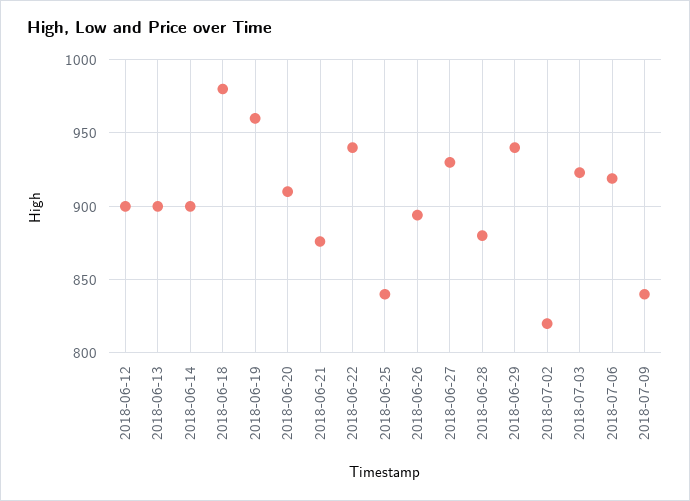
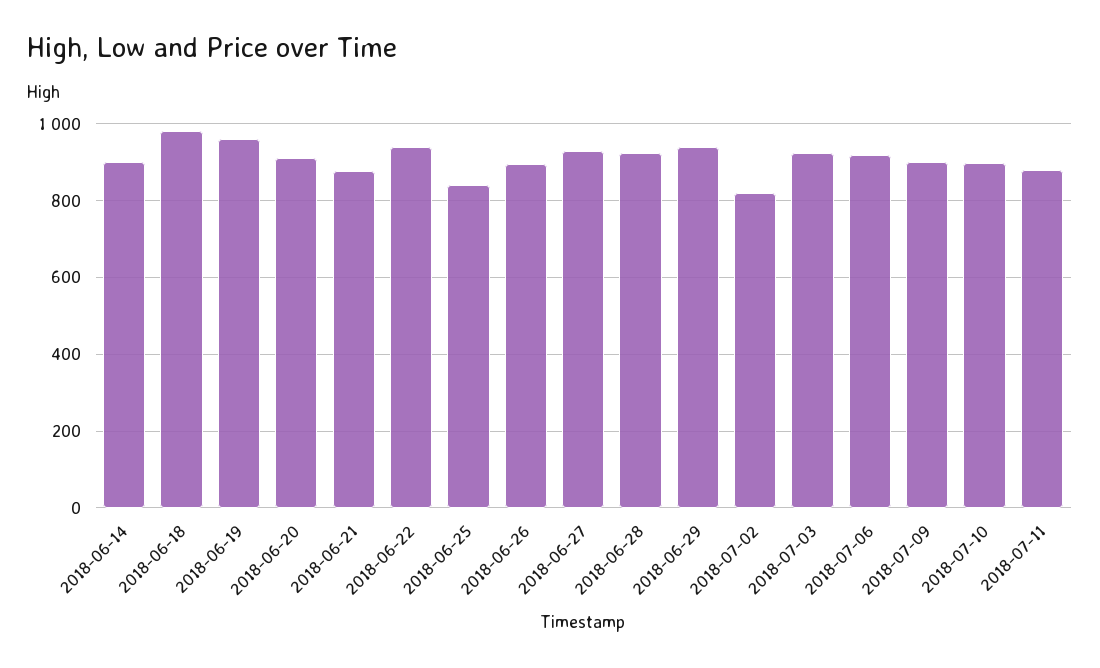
2018-06-12: 900 -> none
2018-06-13: 900 -> none
2018-06-28: 880 -> 920
2018-07-09: 840 -> 900
2018-07-10: none -> 900
2018-07-11: none -> 880

